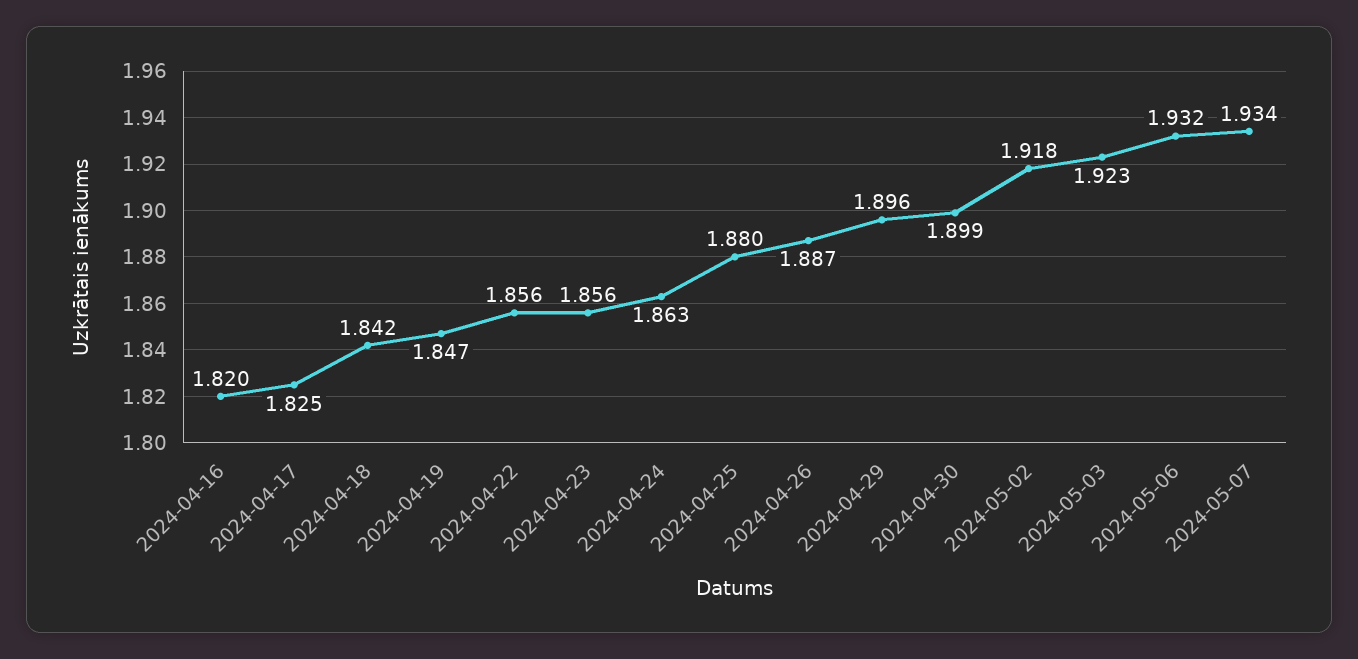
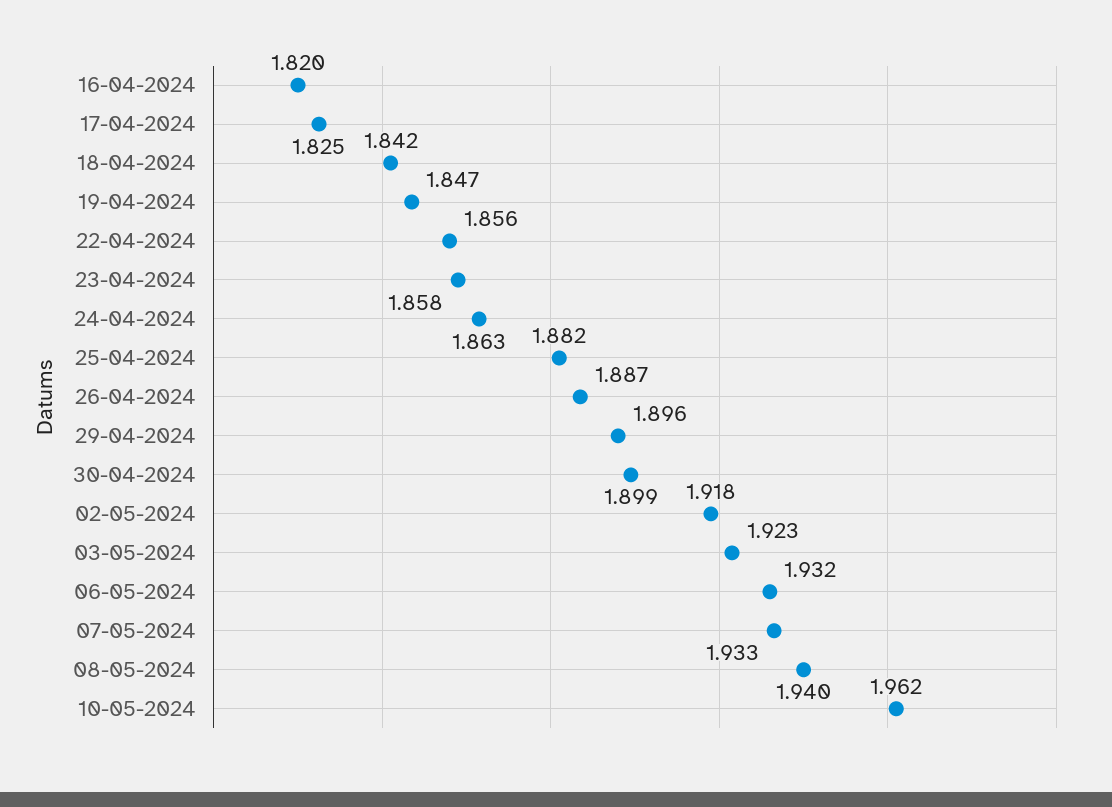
2024-04-23: 1.856 -> 1.858
2024-04-25: 1.88 -> 1.882
2024-05-07: 1.934 -> 1.933
08-05-2024: none -> 1.94
10-05-2024: none -> 1.962

